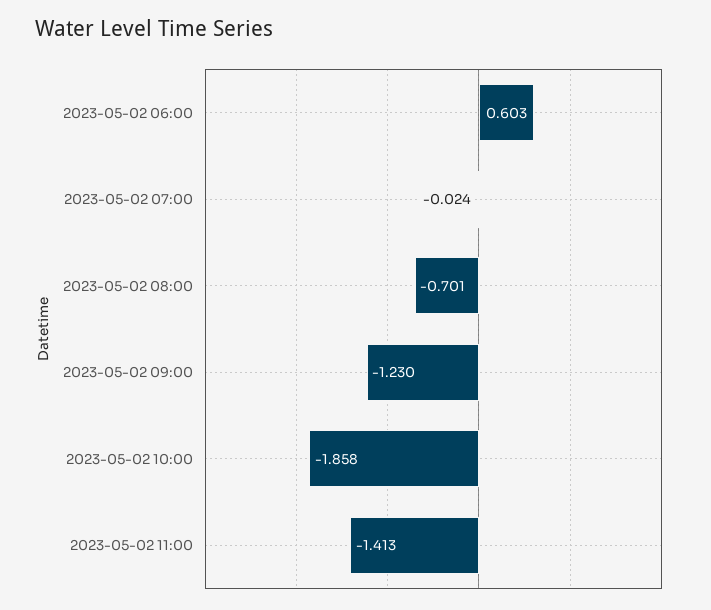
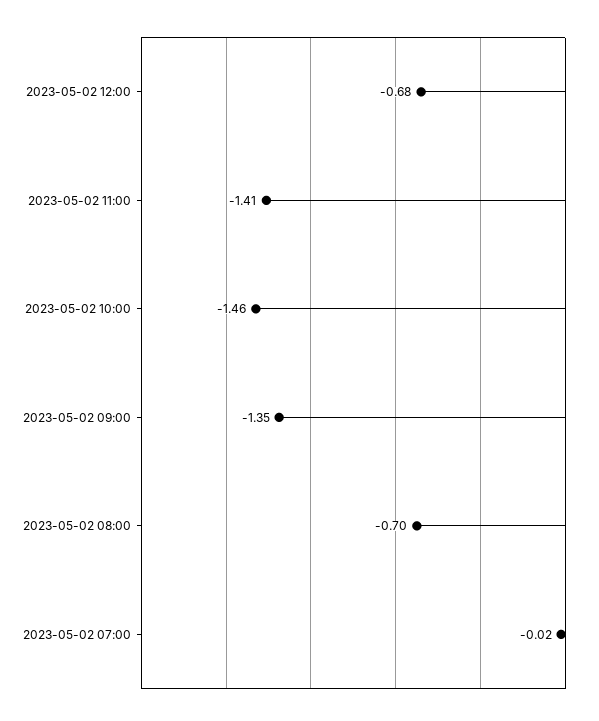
2023-05-02 06:00: 0.603 -> none
2023-05-02 09:00: -1.23 -> -1.35
2023-05-02 10:00: -1.858 -> -1.46
2023-05-02 12:00: none -> -0.68

